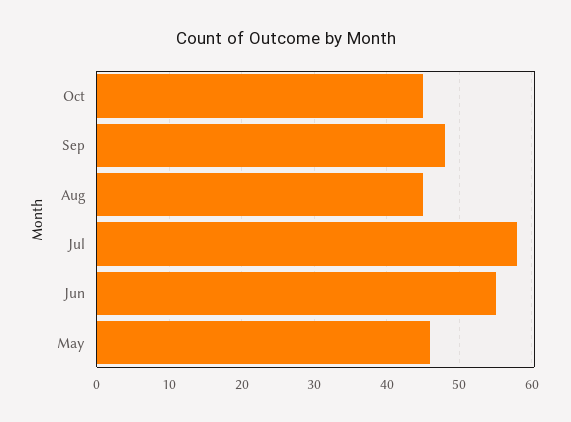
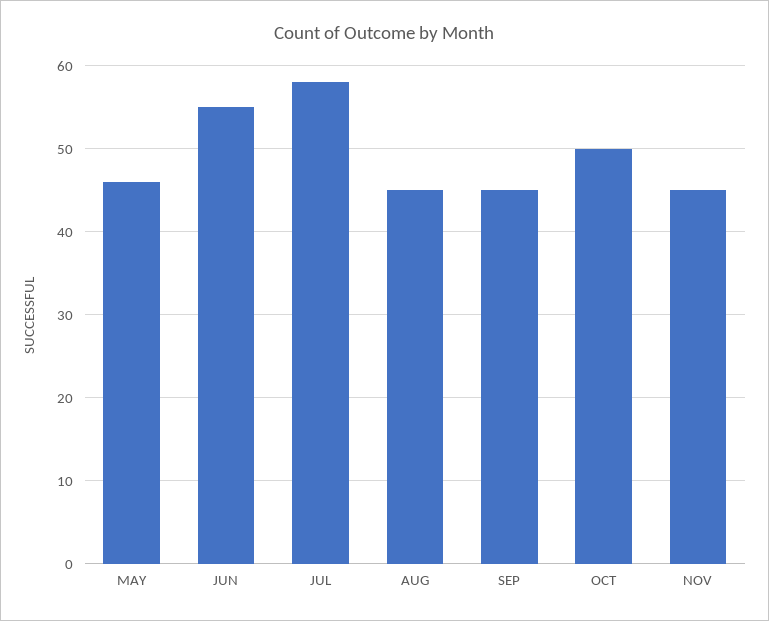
Oct: 45 -> 50
Sep: 48 -> 45
NOV: none -> 45

